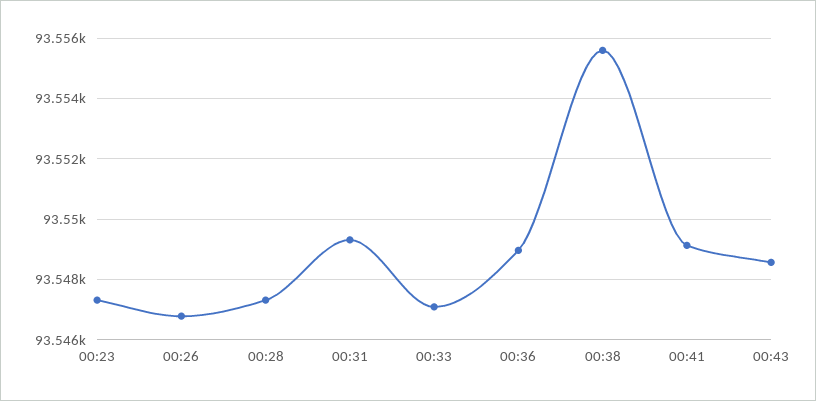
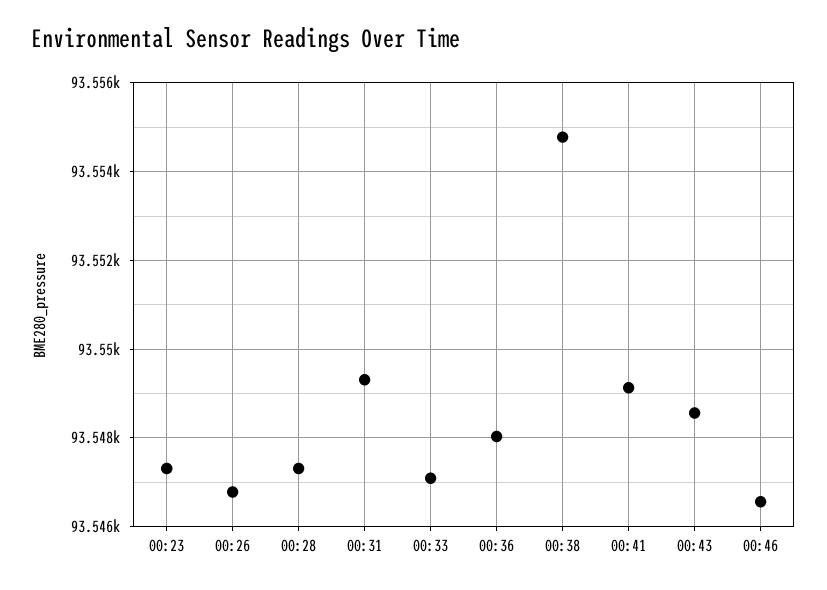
00:36: 93549 -> 93548
00:38: 93555.6 -> 93554.8
00:46: none -> 93546.6

